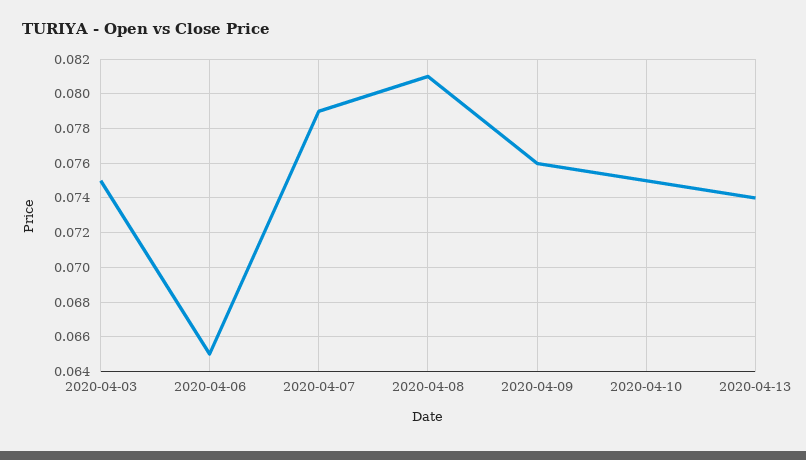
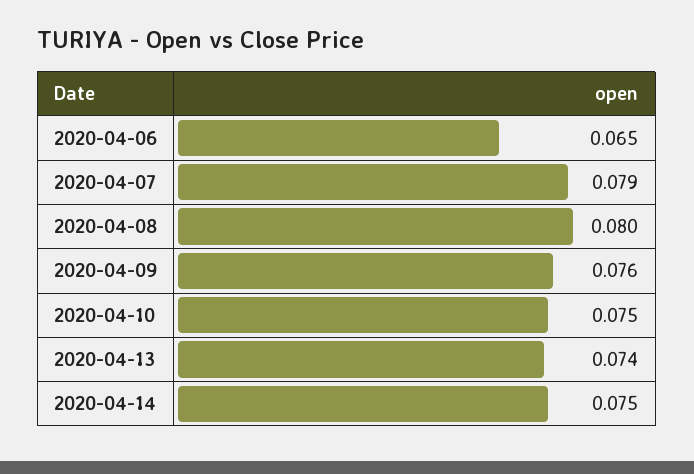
2020-04-03: 0.075 -> none
2020-04-08: 0.081 -> 0.08
2020-04-14: none -> 0.075

